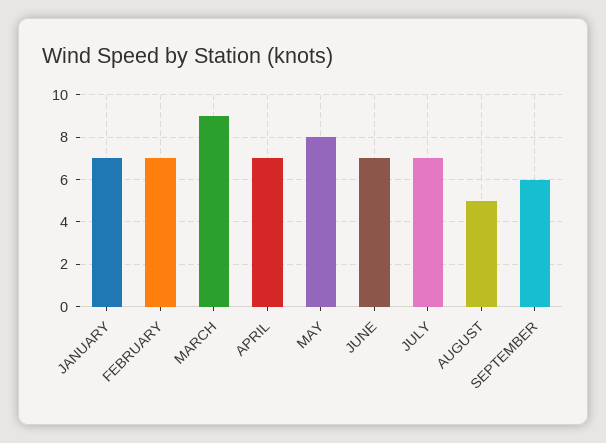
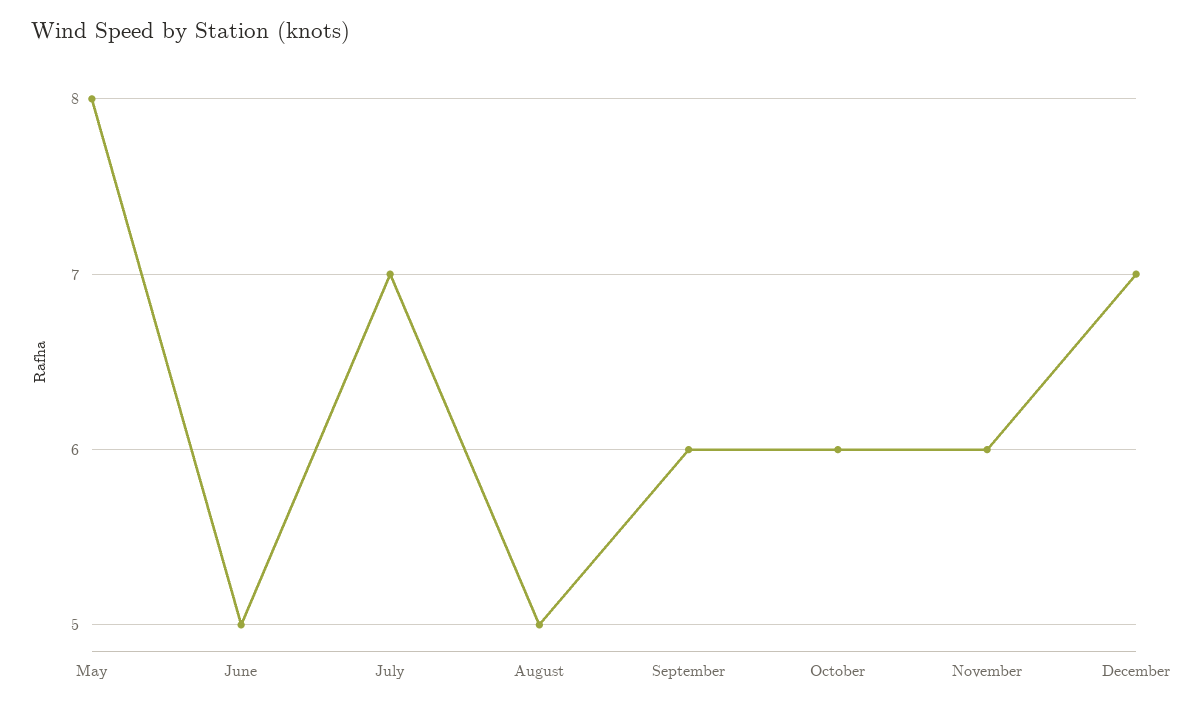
JANUARY: 7 -> none
FEBRUARY: 7 -> none
MARCH: 9 -> none
APRIL: 7 -> none
JUNE: 7 -> 5
October: none -> 6
November: none -> 6
December: none -> 7

